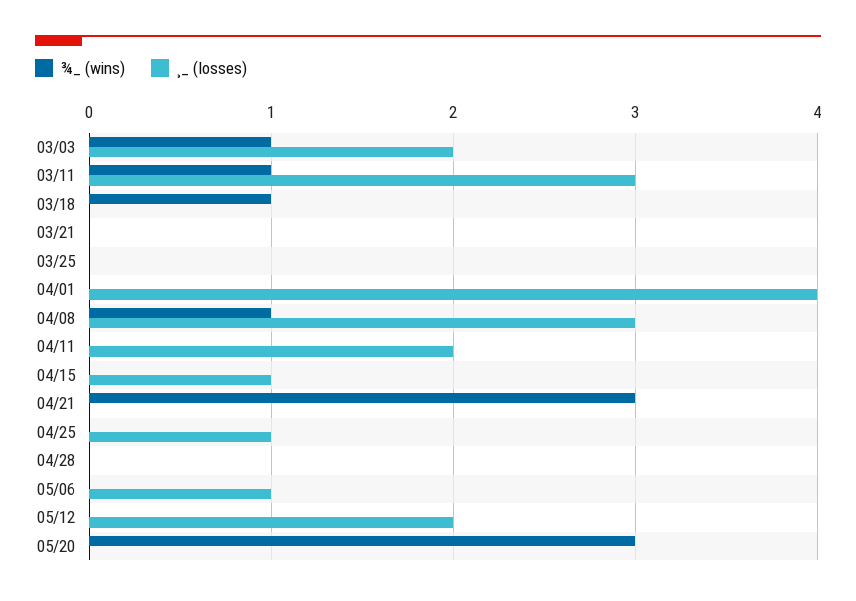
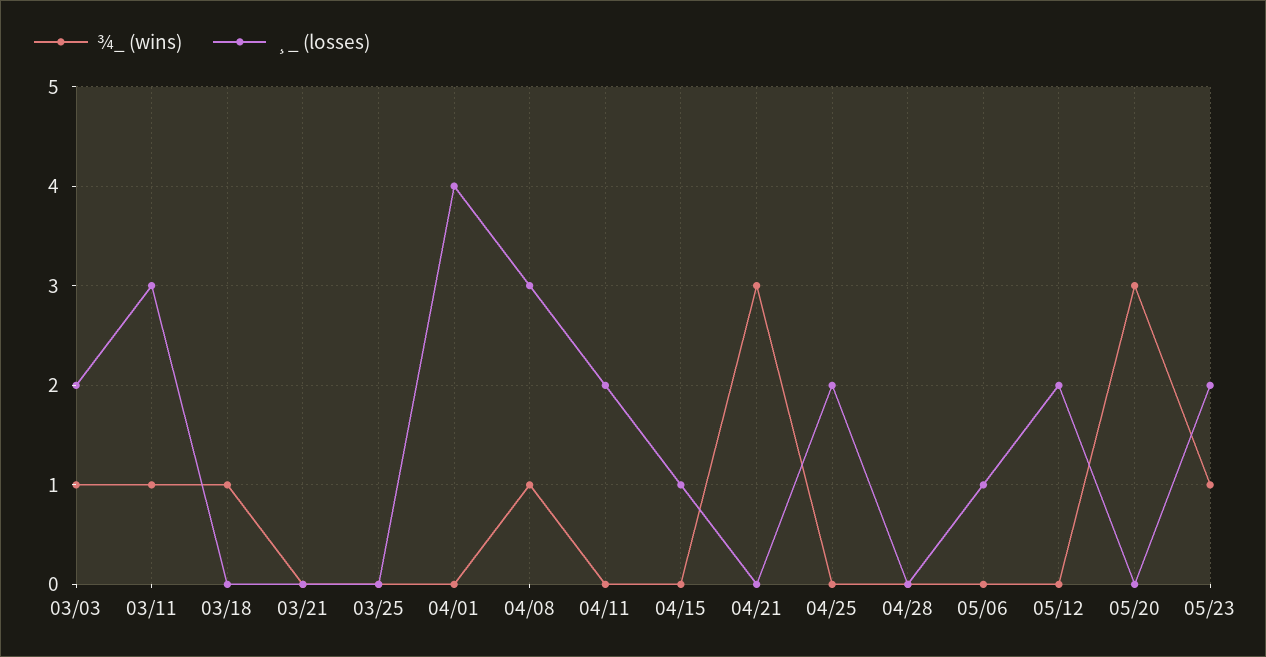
¸_ (losses), 04/25: 1 -> 2
¾_ (wins), 05/23: none -> 1
¸_ (losses), 05/23: none -> 2

